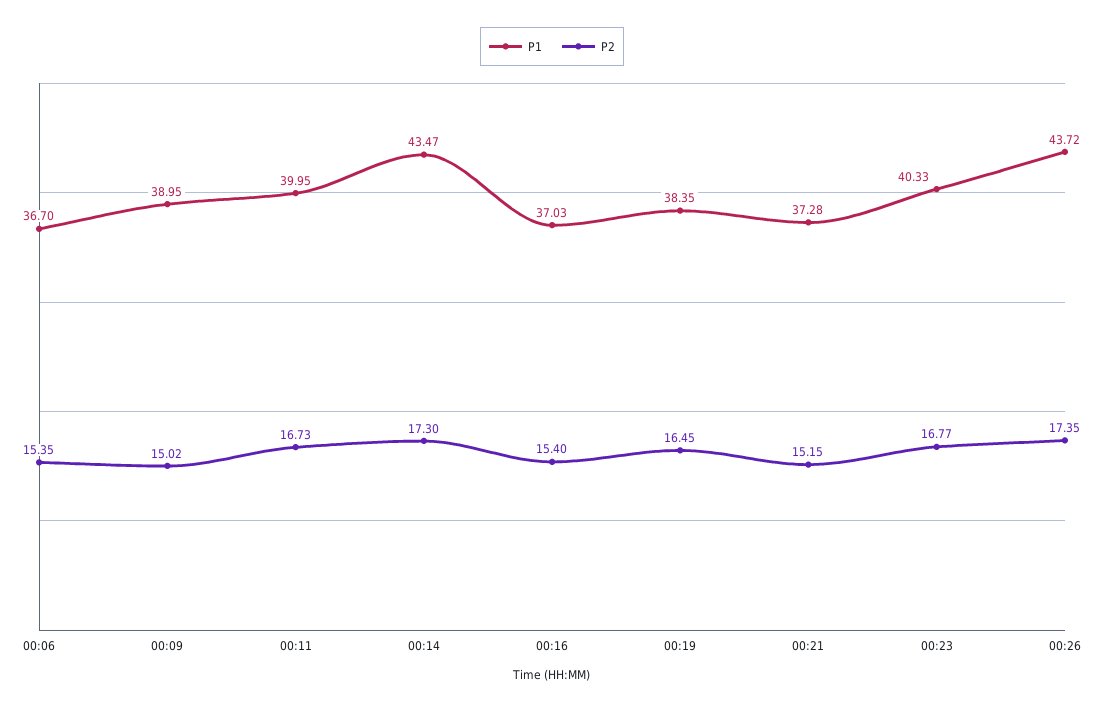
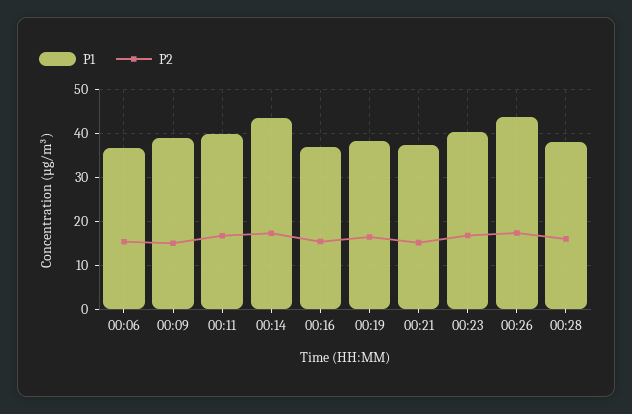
P1, 00:28: none -> 38
P2, 00:28: none -> 16

